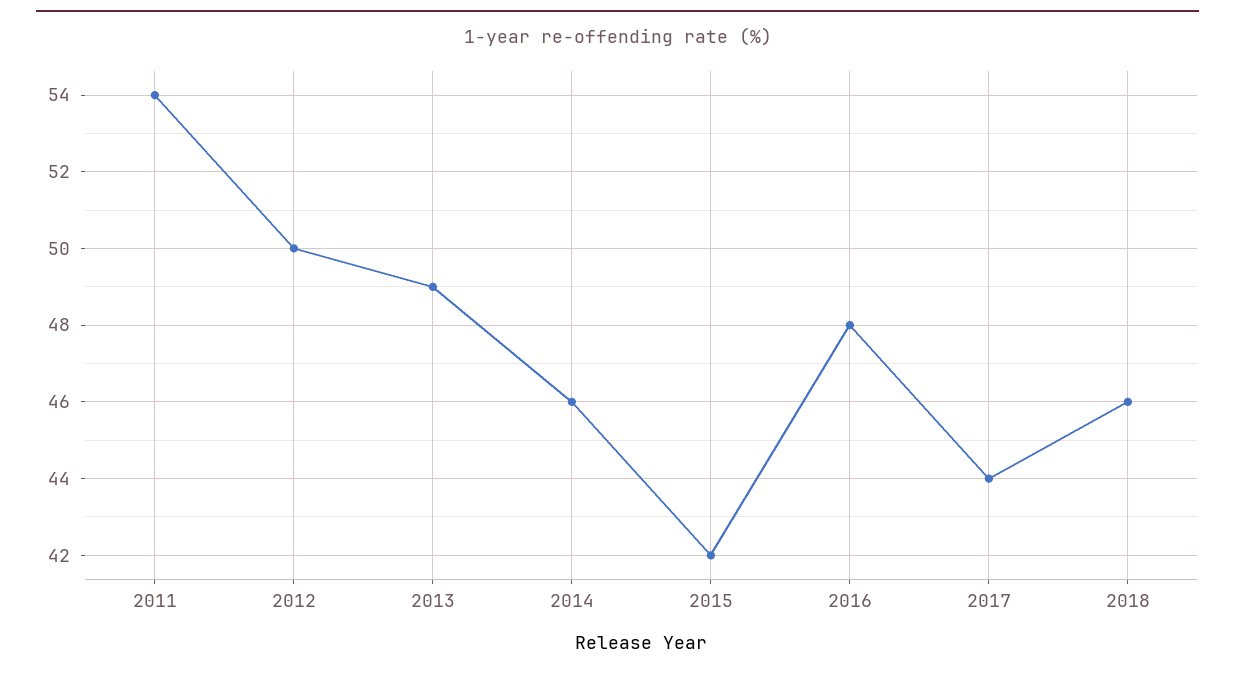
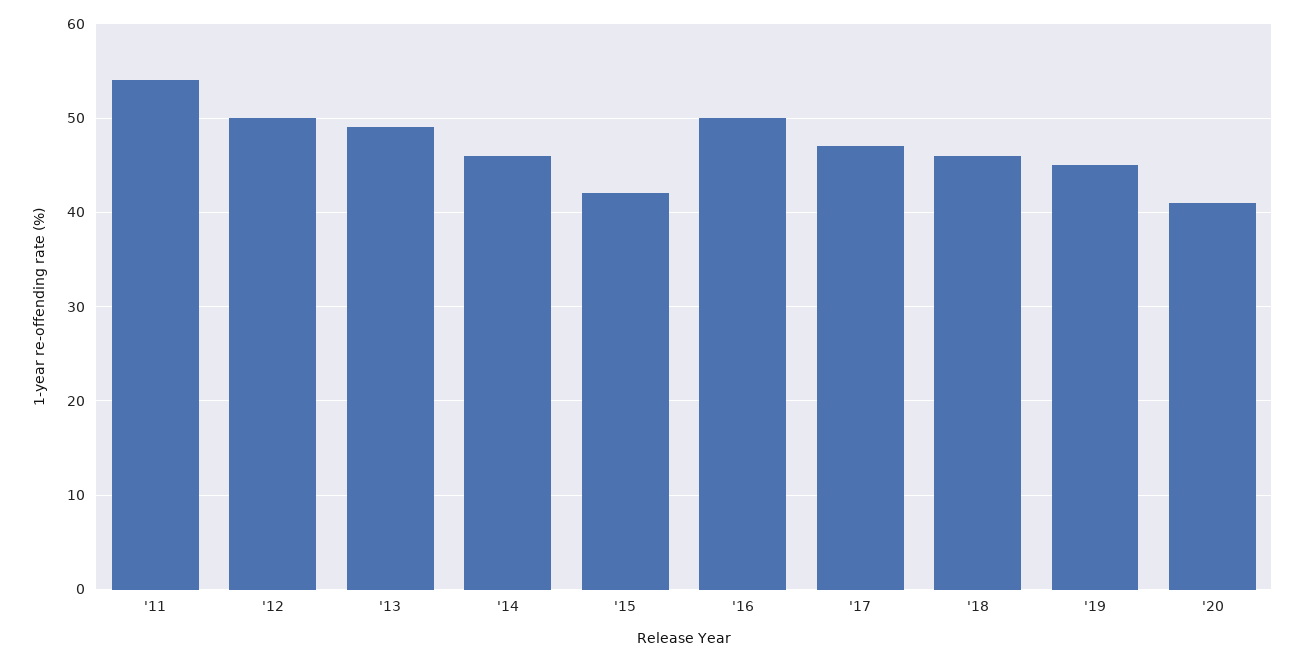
2016: 48 -> 50
2017: 44 -> 47
'19: none -> 45
'20: none -> 41

